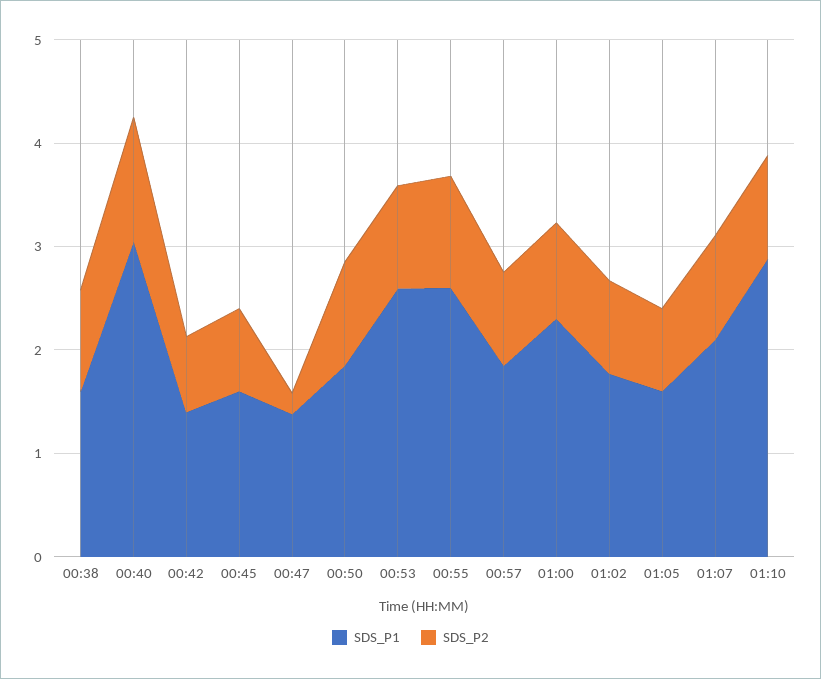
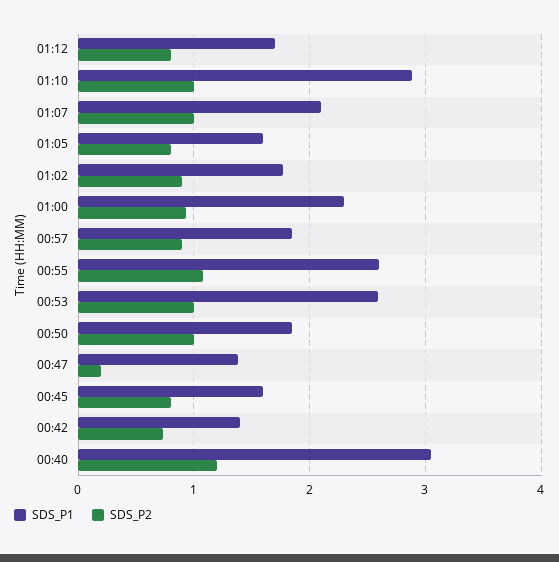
SDS_P1, 00:38: 1.6 -> none
SDS_P2, 00:38: 1 -> none
SDS_P1, 01:12: none -> 1.7
SDS_P2, 01:12: none -> 0.8

